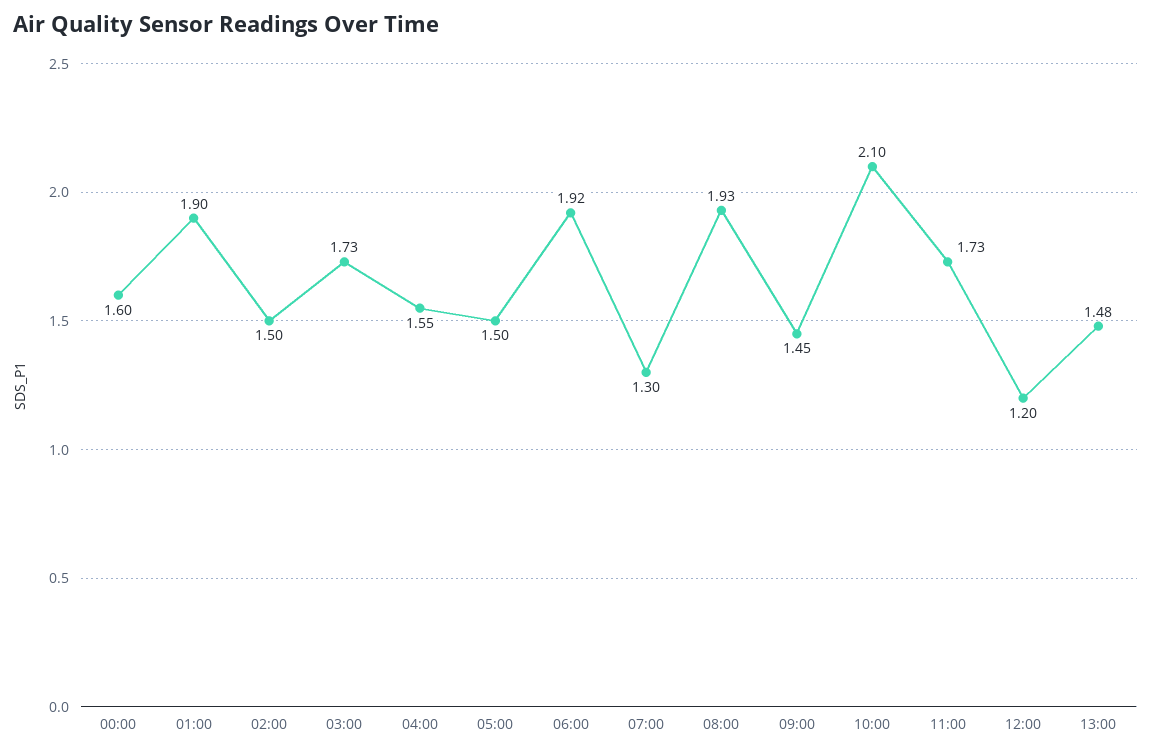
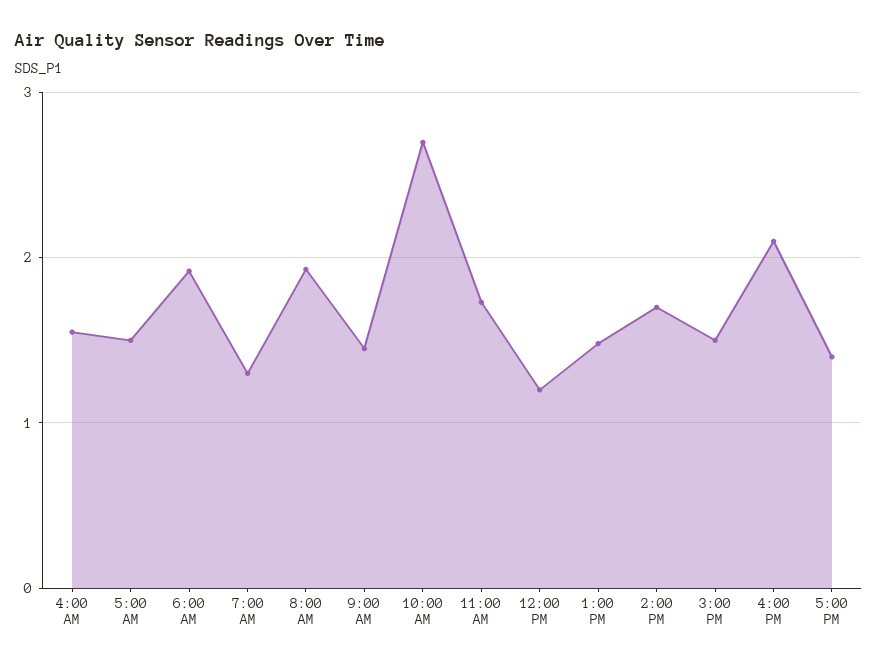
00:00: 1.6 -> none
01:00: 1.9 -> none
02:00: 1.5 -> none
03:00: 1.73 -> none
10:00: 2.1 -> 2.7
2:00 PM: none -> 1.7
3:00 PM: none -> 1.5
4:00 PM: none -> 2.1
5:00 PM: none -> 1.4

